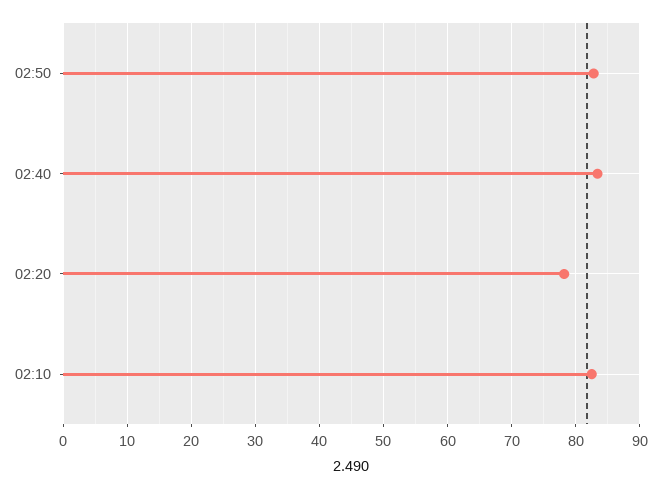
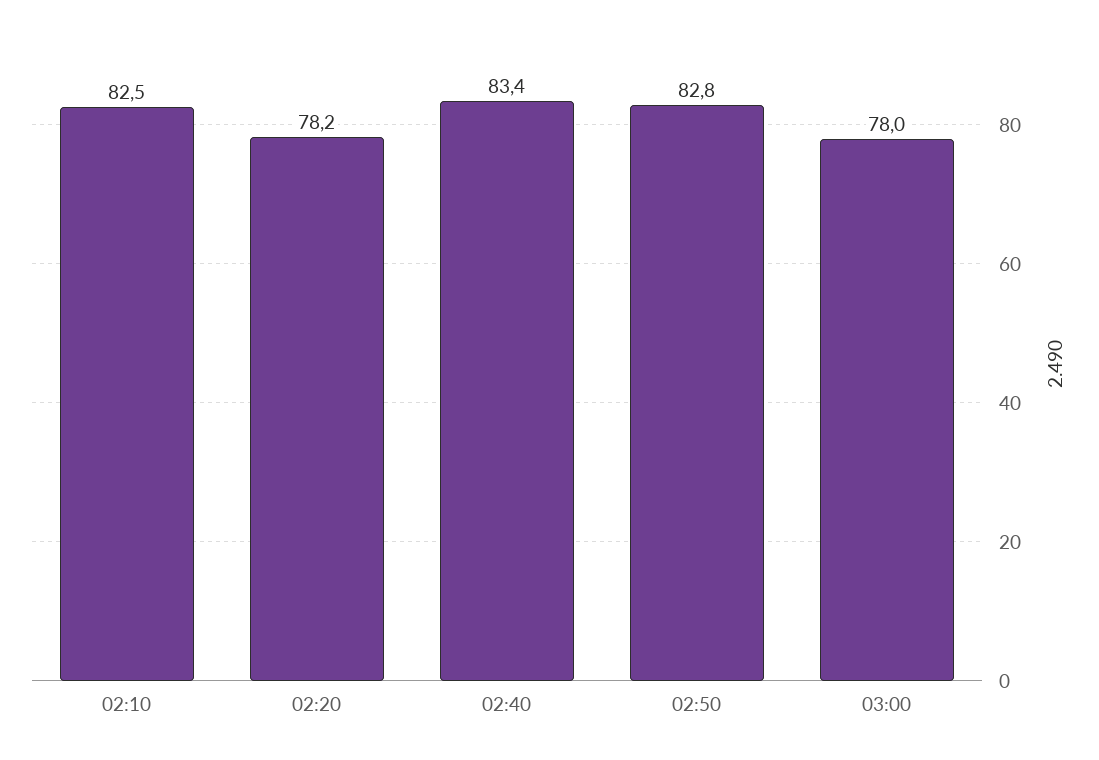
03:00: none -> 78

